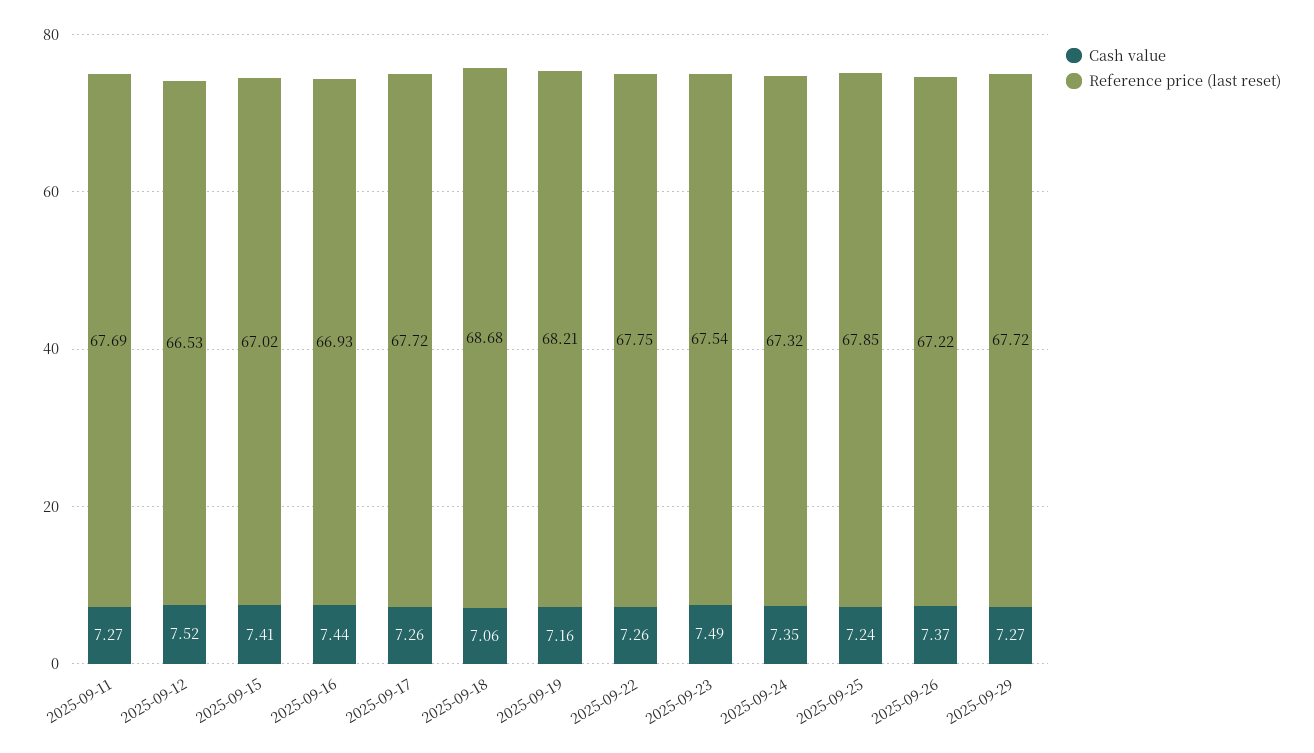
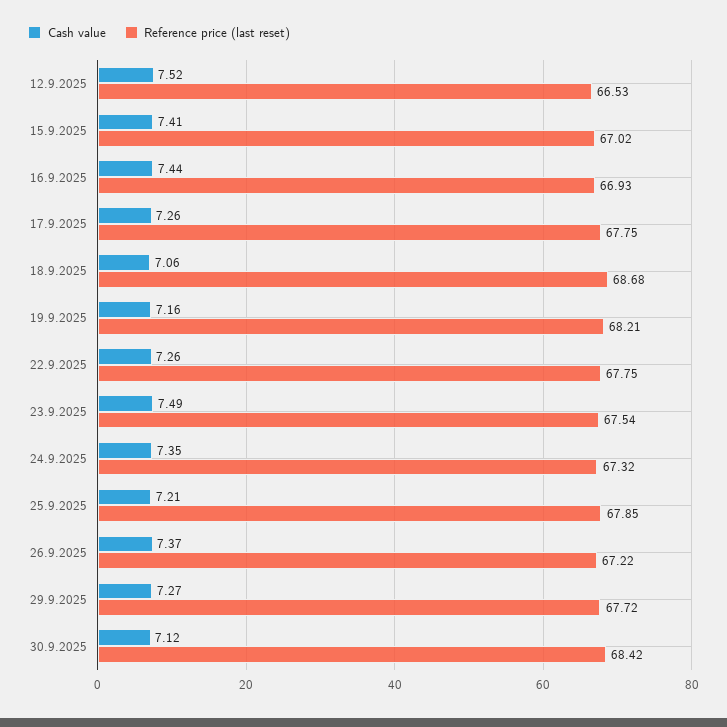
Cash value, 2025-09-11: 7.27 -> none
Reference price (last reset), 2025-09-11: 67.69 -> none
Reference price (last reset), 2025-09-17: 67.72 -> 67.75
Cash value, 2025-09-25: 7.24 -> 7.21
Cash value, 30.9.2025: none -> 7.12
Reference price (last reset), 30.9.2025: none -> 68.42

